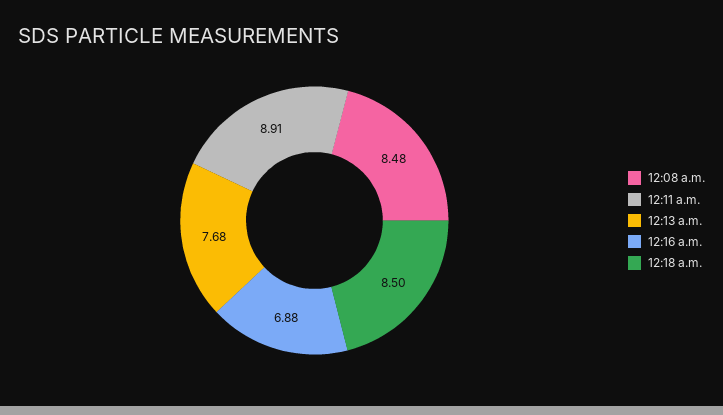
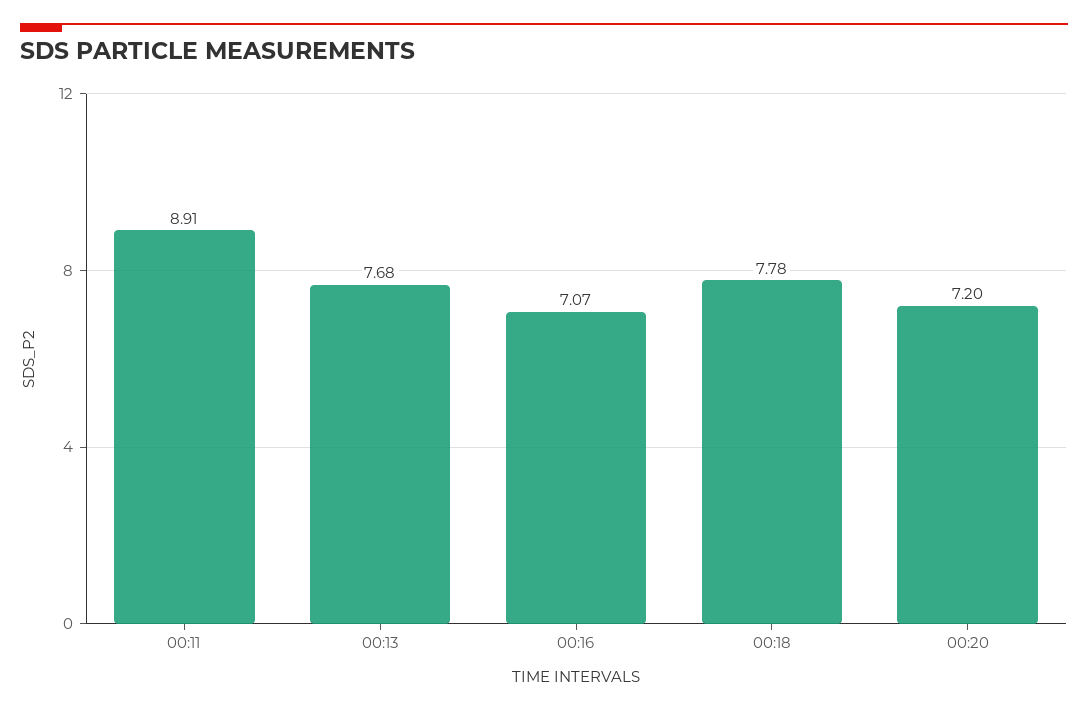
12:08 a.m.: 8.48 -> none
12:16 a.m.: 6.88 -> 7.07
12:18 a.m.: 8.5 -> 7.78
00:20: none -> 7.2

